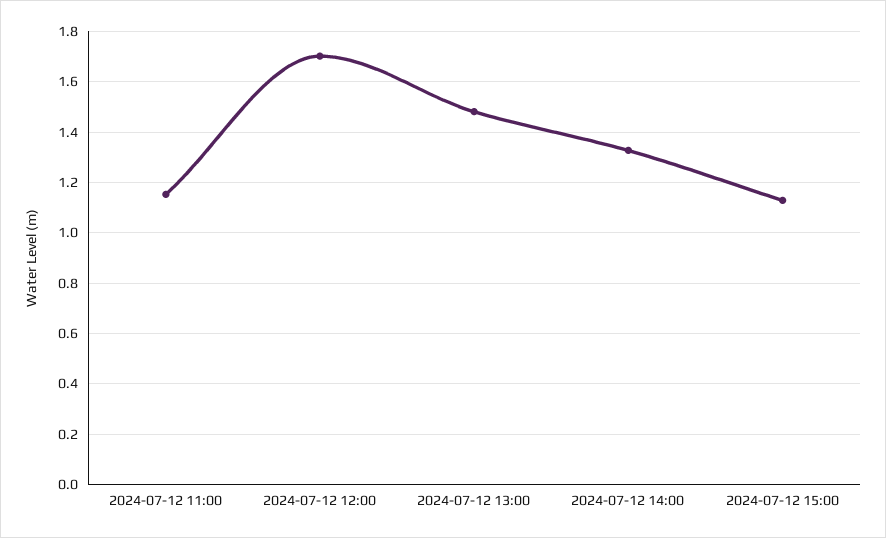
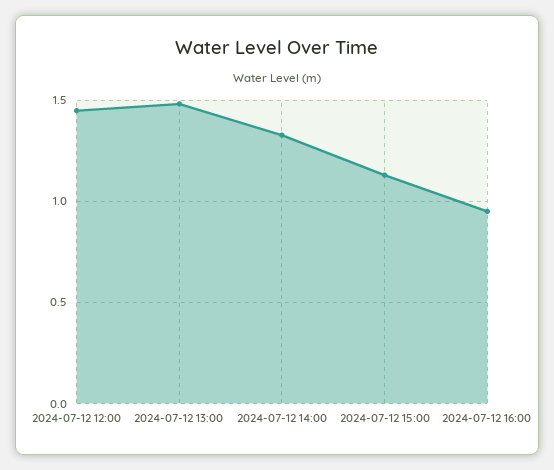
2024-07-12 11:00: 1.15 -> none
2024-07-12 12:00: 1.7 -> 1.45
2024-07-12 16:00: none -> 0.95

